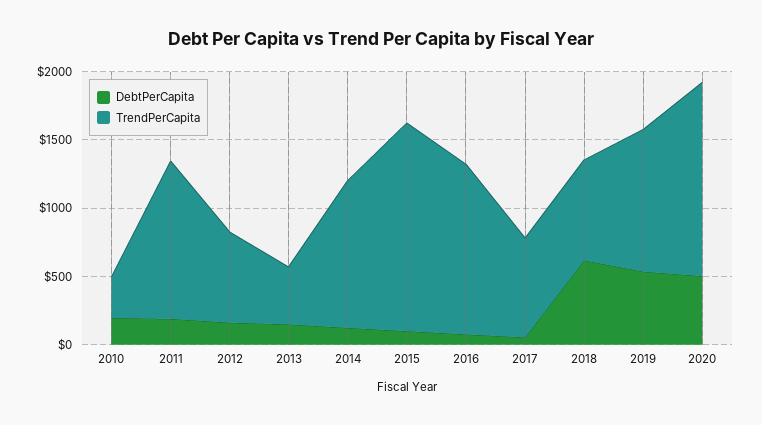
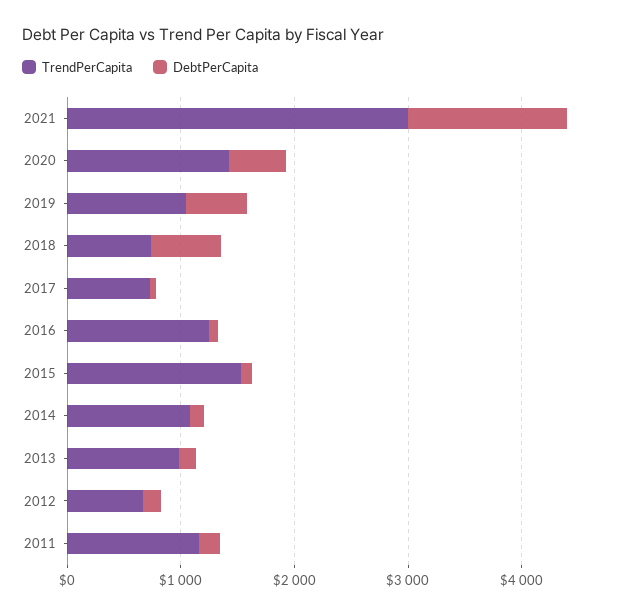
DebtPerCapita, 2010: 200 -> none
TrendPerCapita, 2010: 300 -> none
TrendPerCapita, 2013: 400 -> 1000
TrendPerCapita, 2021: none -> 3000
DebtPerCapita, 2021: none -> 1400

